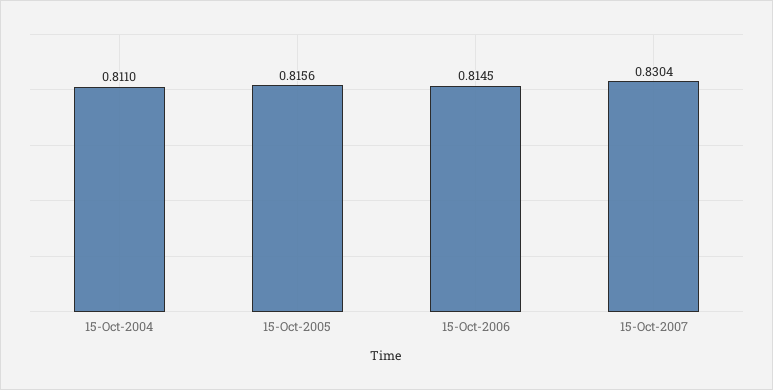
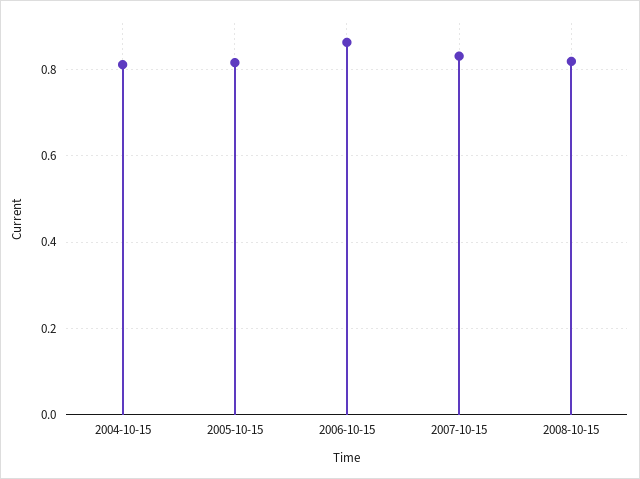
15-Oct-2006: 0.8145 -> 0.86
2008-10-15: none -> 0.82

